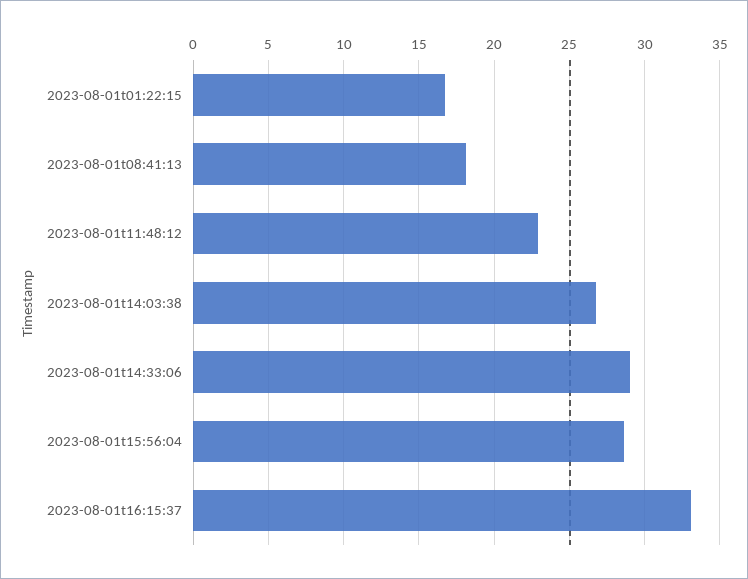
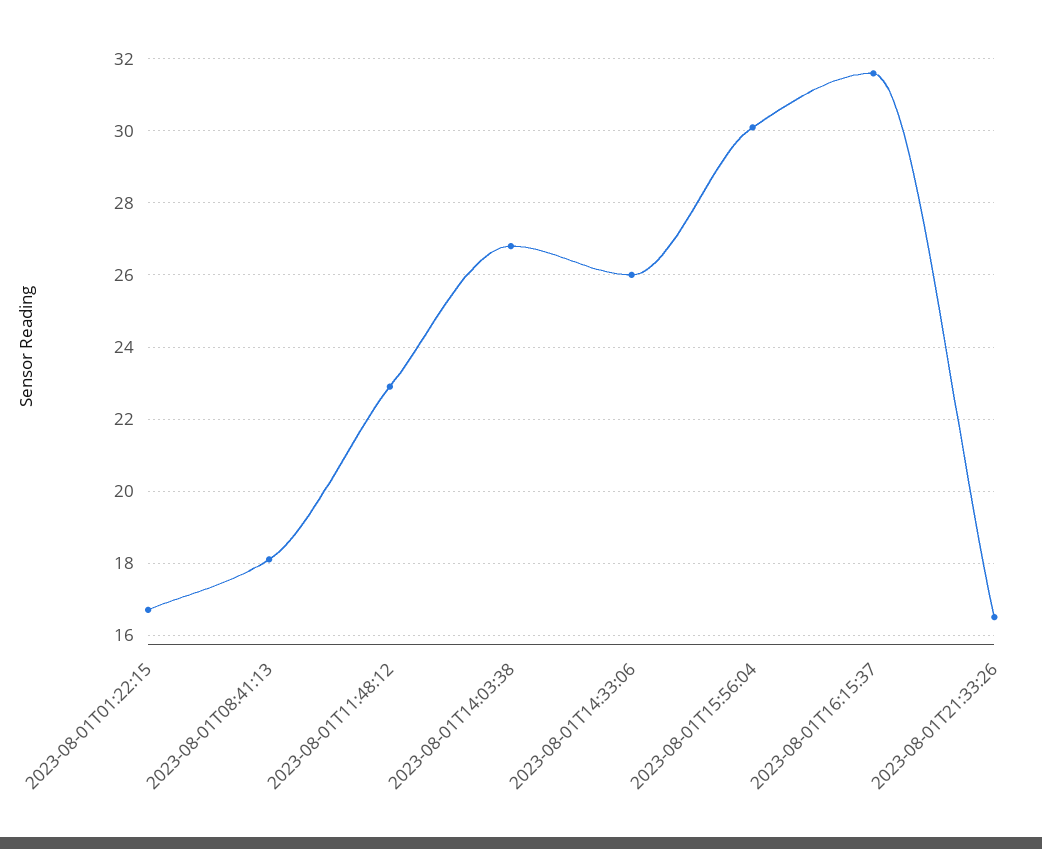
2023-08-01t14:33:06: 29 -> 26
2023-08-01t15:56:04: 28.5 -> 30
2023-08-01t16:15:37: 33 -> 31.5
2023-08-01T21:33:26: none -> 16.5

